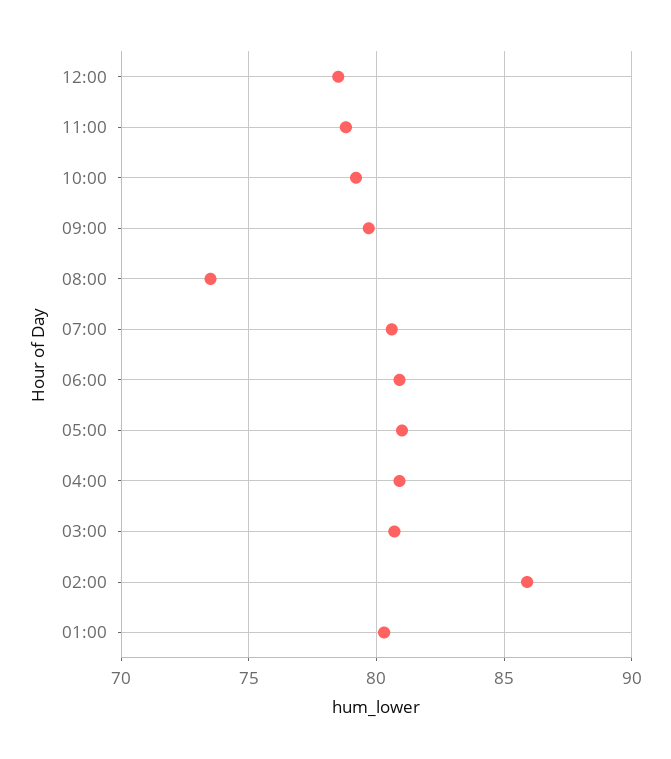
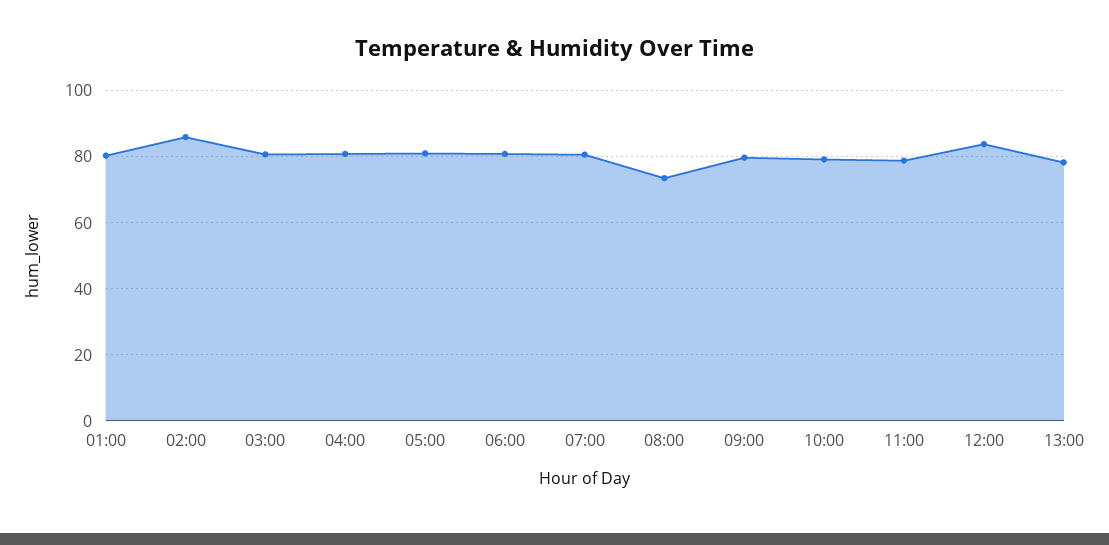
12:00: 78.5 -> 84
13:00: none -> 78

